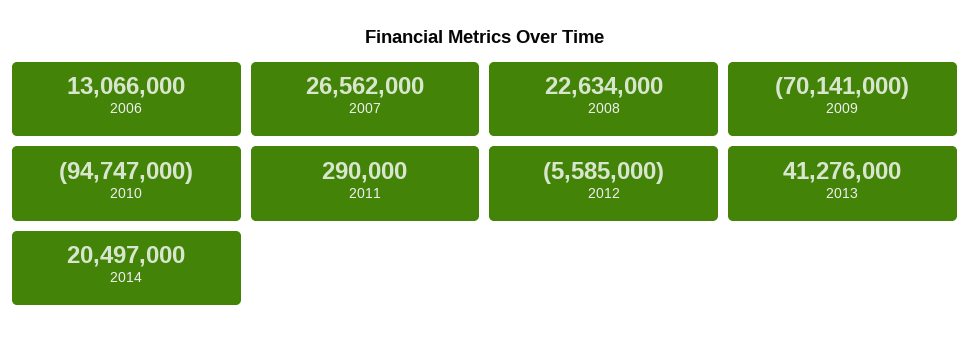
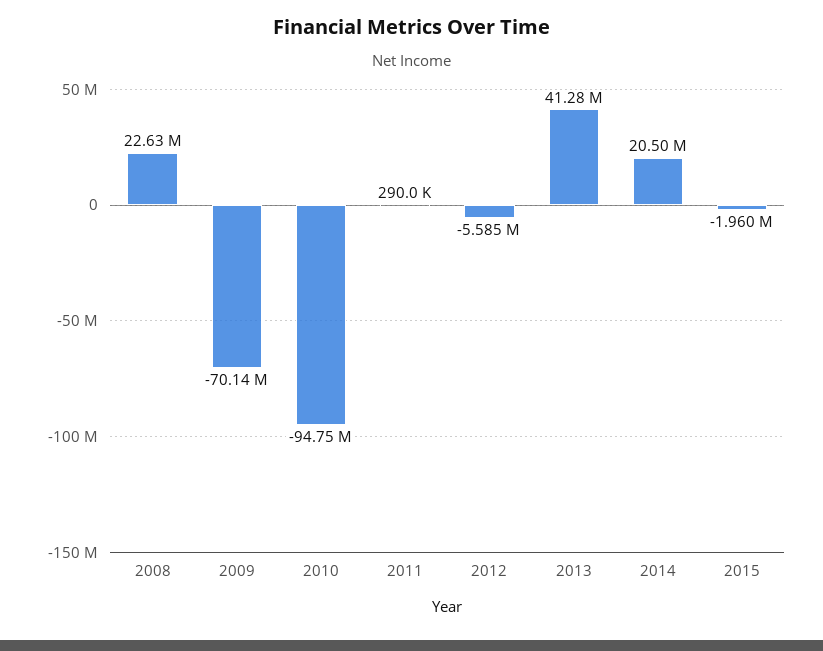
2006: 13066000 -> none
2007: 26562000 -> none
2015: none -> -1960000

